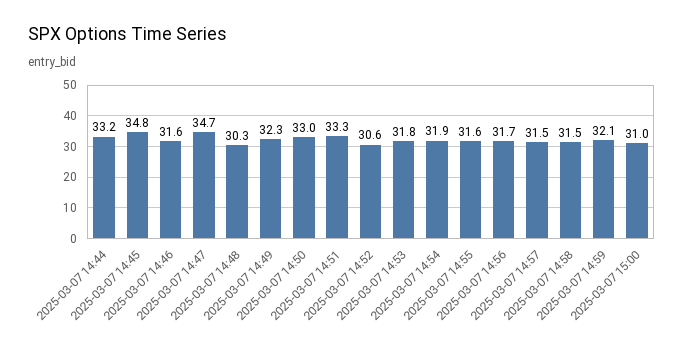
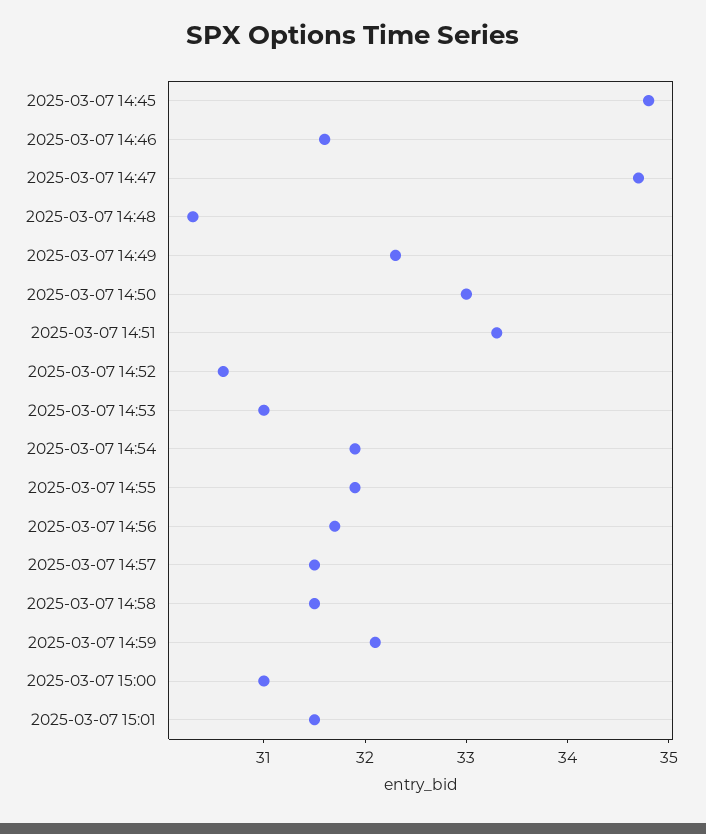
2025-03-07 14:44: 33.2 -> none
2025-03-07 14:53: 31.8 -> 31
2025-03-07 14:55: 31.6 -> 31.9
2025-03-07 15:01: none -> 31.5

